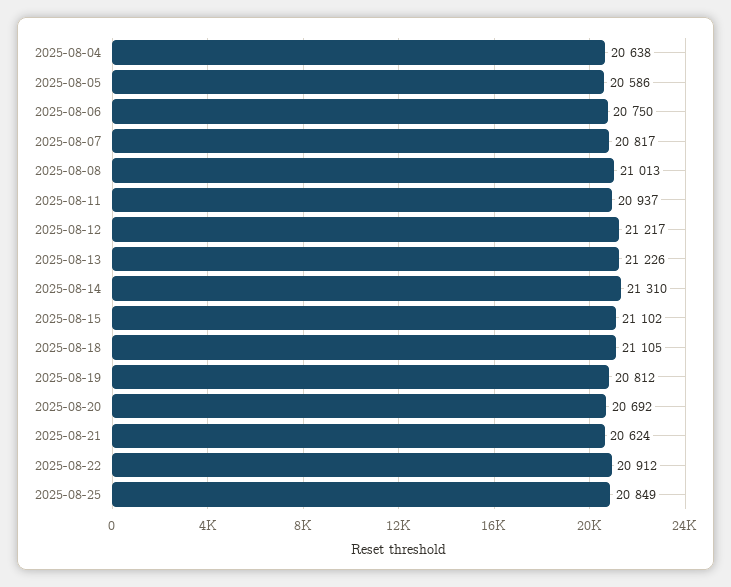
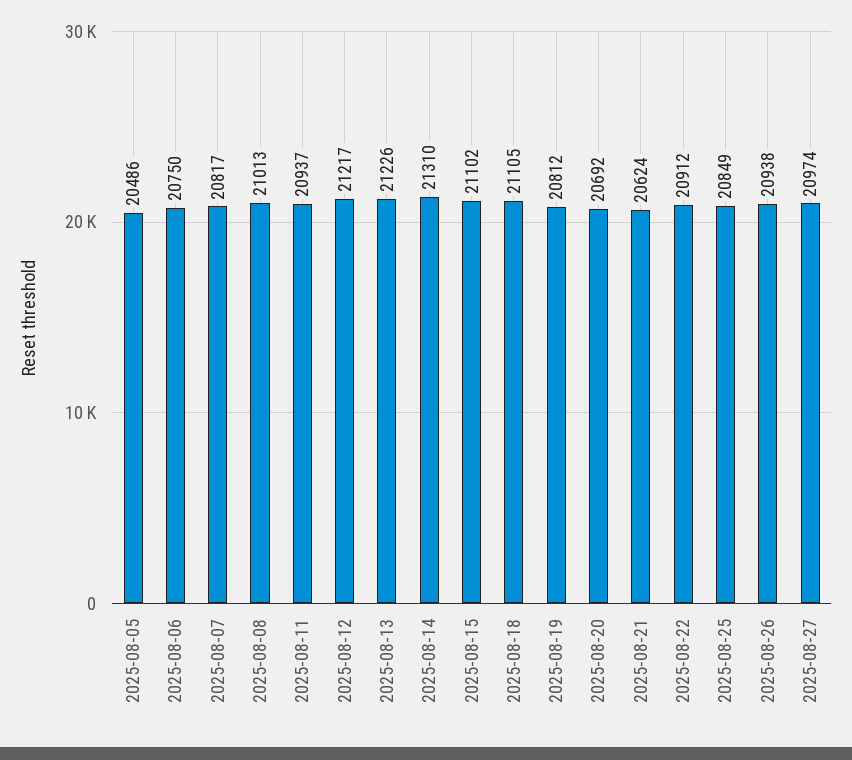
2025-08-04: 20638 -> none
2025-08-05: 20586 -> 20486
2025-08-26: none -> 20938
2025-08-27: none -> 20974

